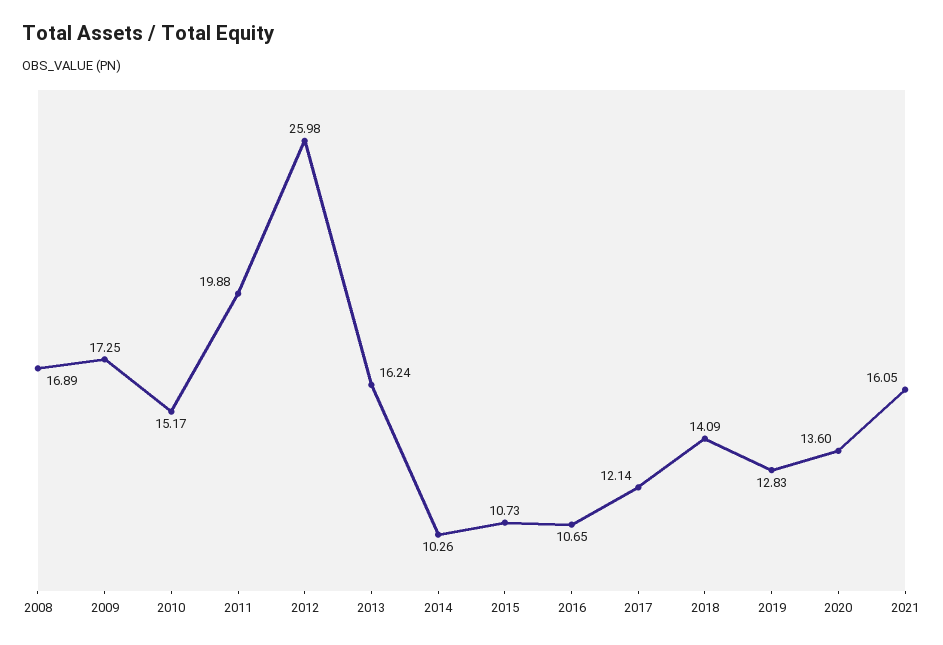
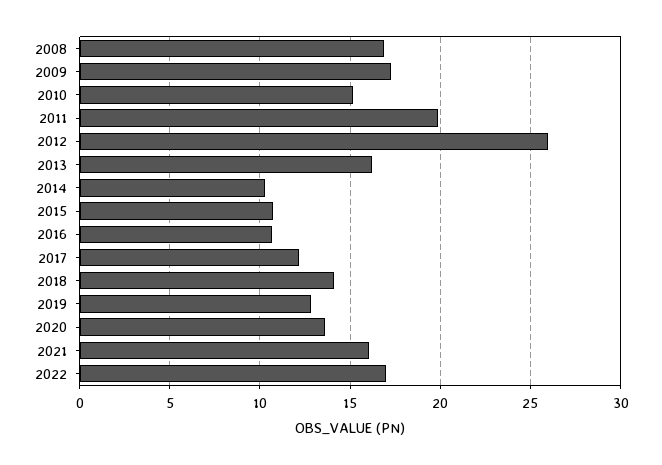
2022: none -> 17

